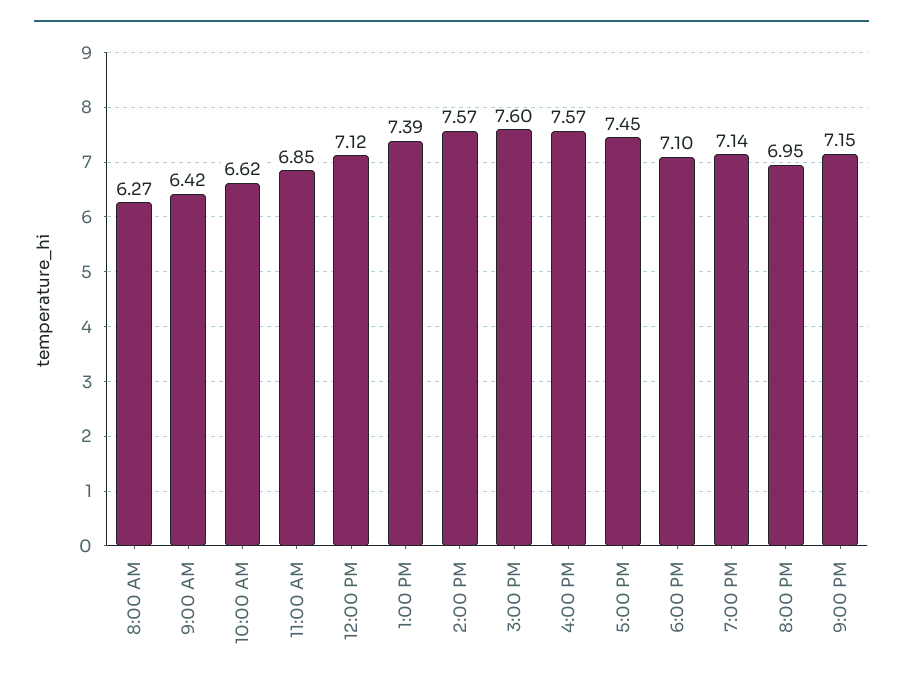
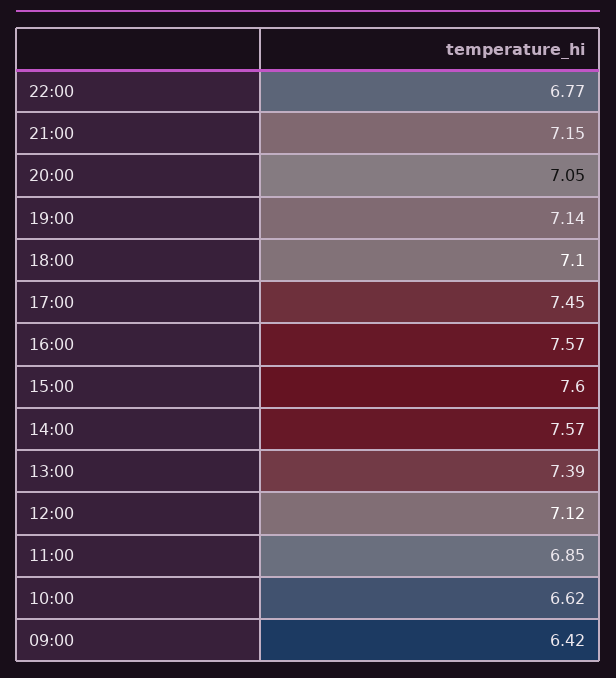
8:00 AM: 6.27 -> none
8:00 PM: 6.95 -> 7.05
22:00: none -> 6.77

